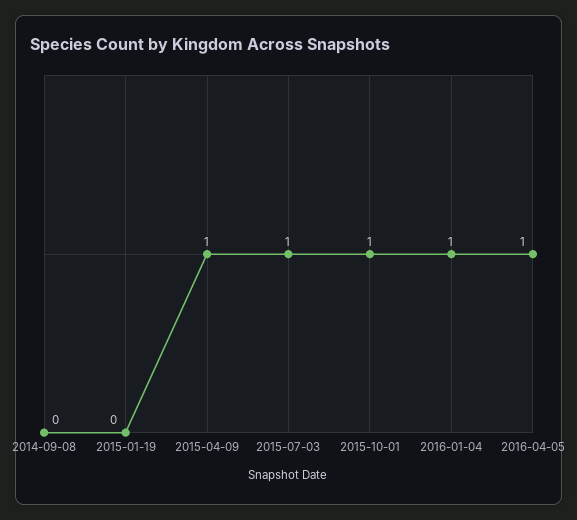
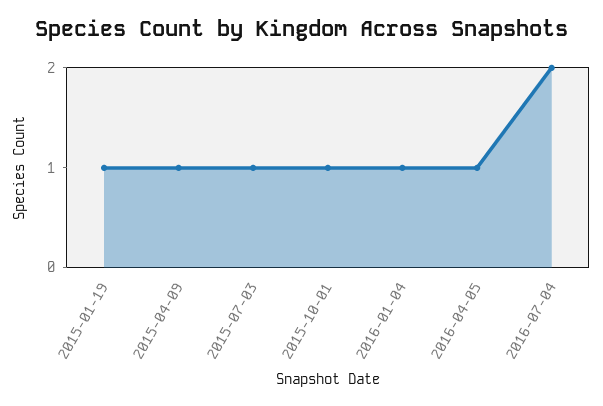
2014-09-08: 0 -> none
2015-01-19: 0 -> 1
2016-07-04: none -> 2

